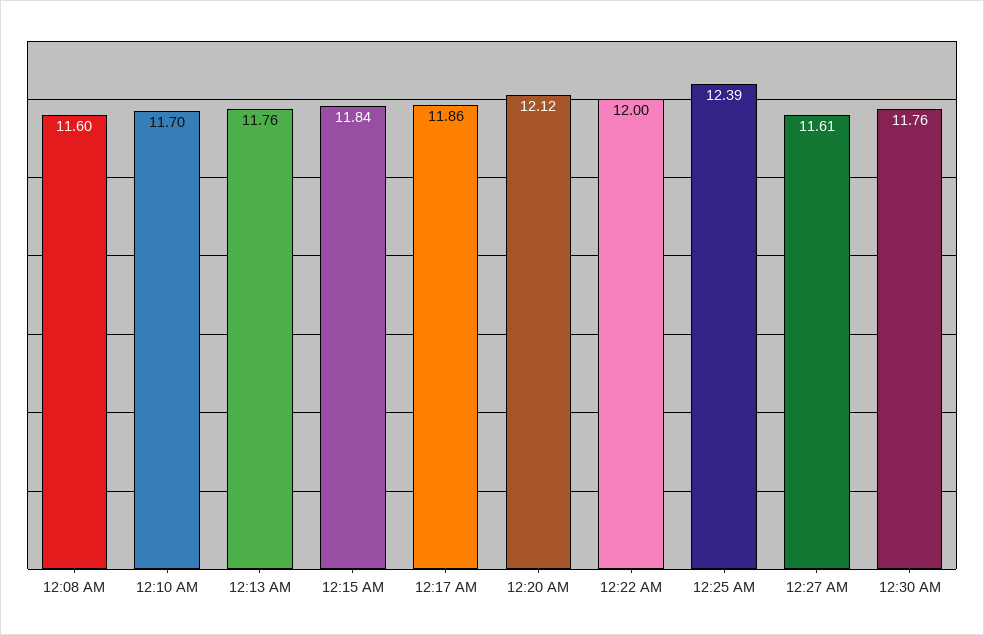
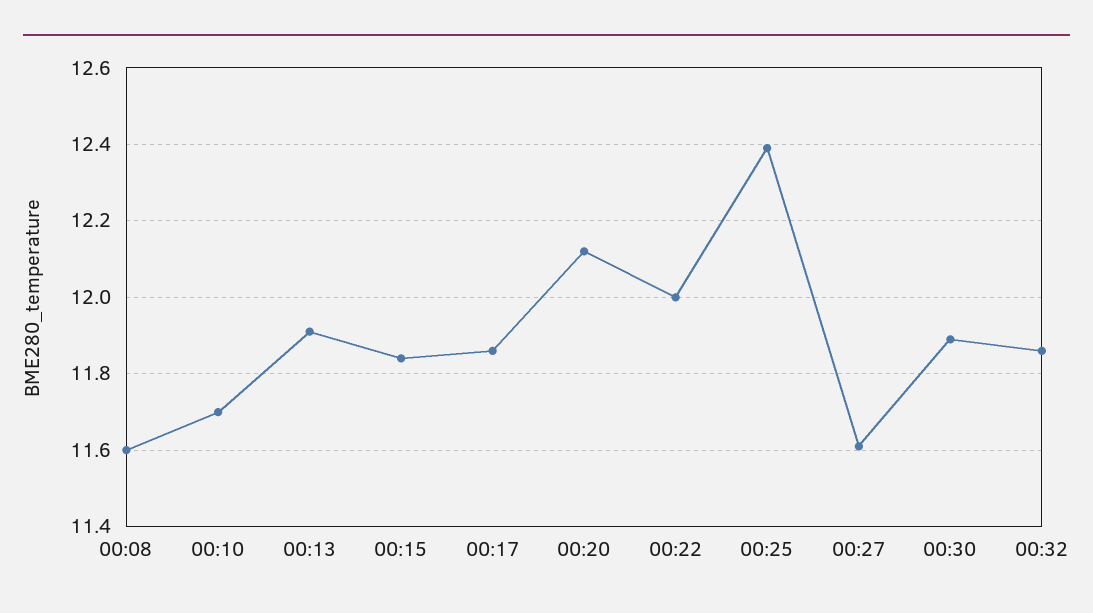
12:13 AM: 11.76 -> 11.9
12:30 AM: 11.76 -> 11.9
00:32: none -> 11.85

